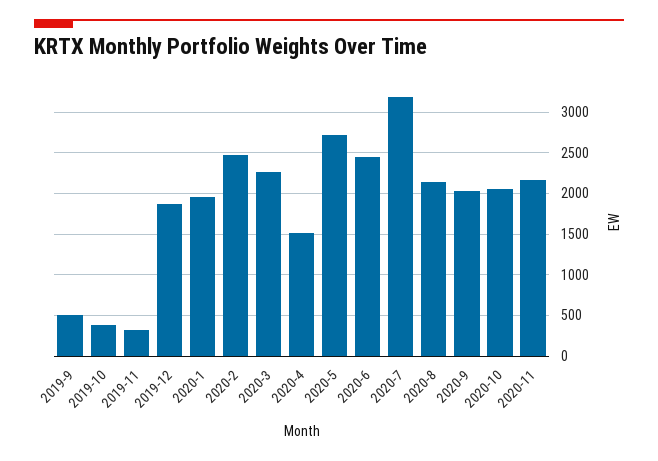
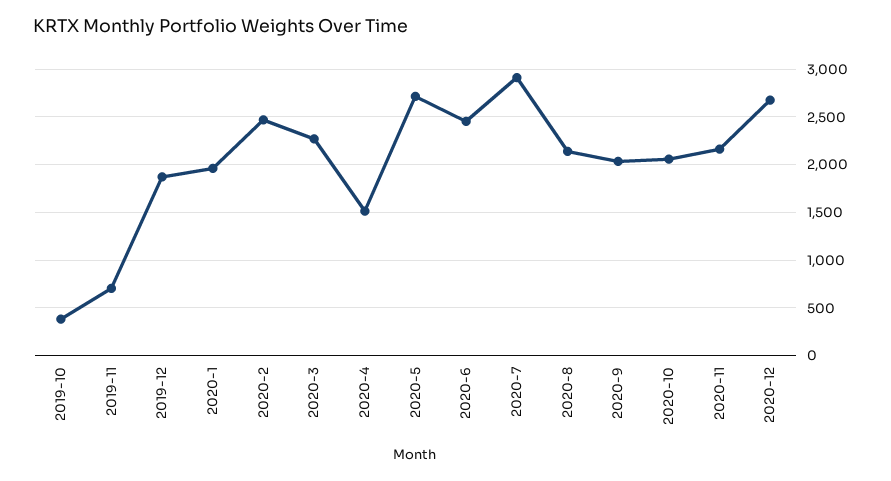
2019-9: 500 -> none
2019-11: 300 -> 700
2020-7: 3200 -> 2900
2020-12: none -> 2700

